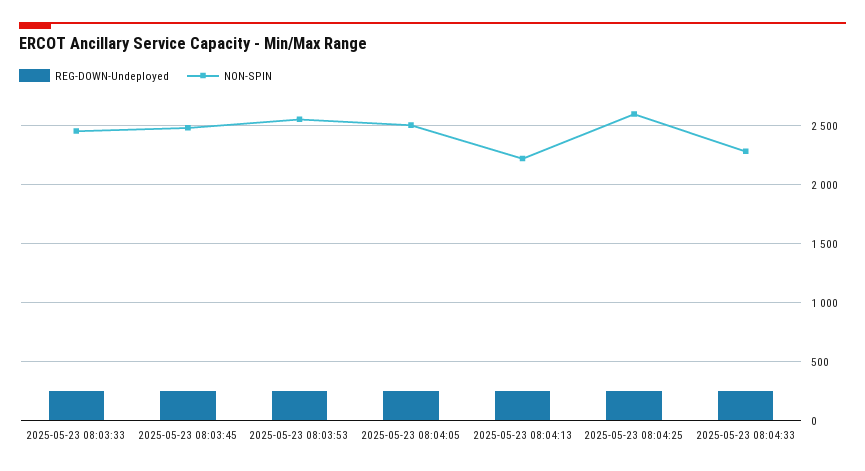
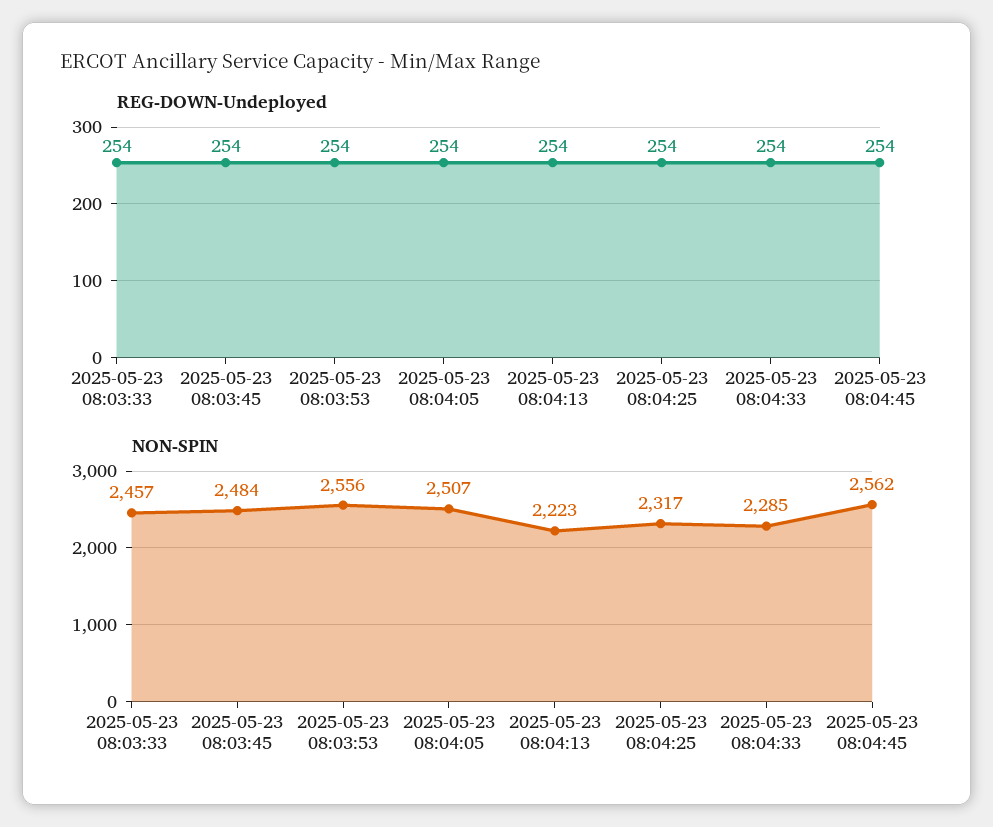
NON-SPIN, 2025-05-23 08:04:25: 2600 -> 2317
REG-DOWN-Undeployed, 2025-05-23 08:04:45: none -> 254
NON-SPIN, 2025-05-23 08:04:45: none -> 2562

